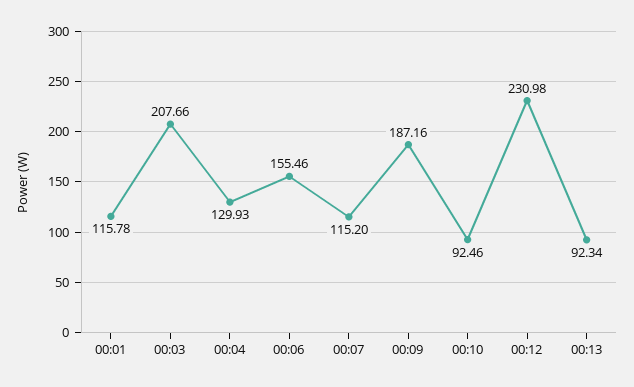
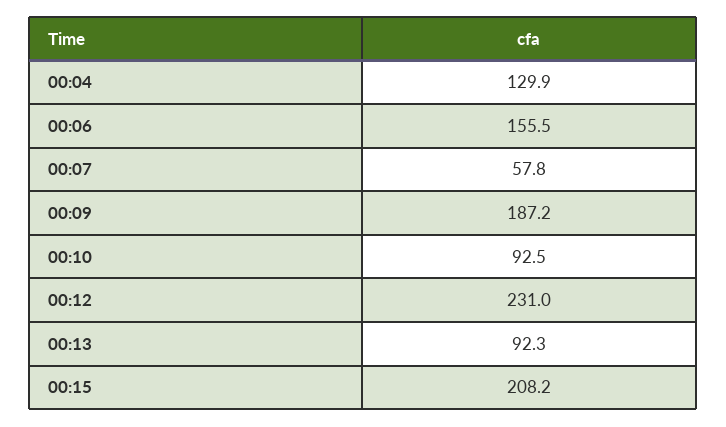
00:01: 115.78 -> none
00:03: 207.66 -> none
00:07: 115.2 -> 57.8
00:15: none -> 208.2

